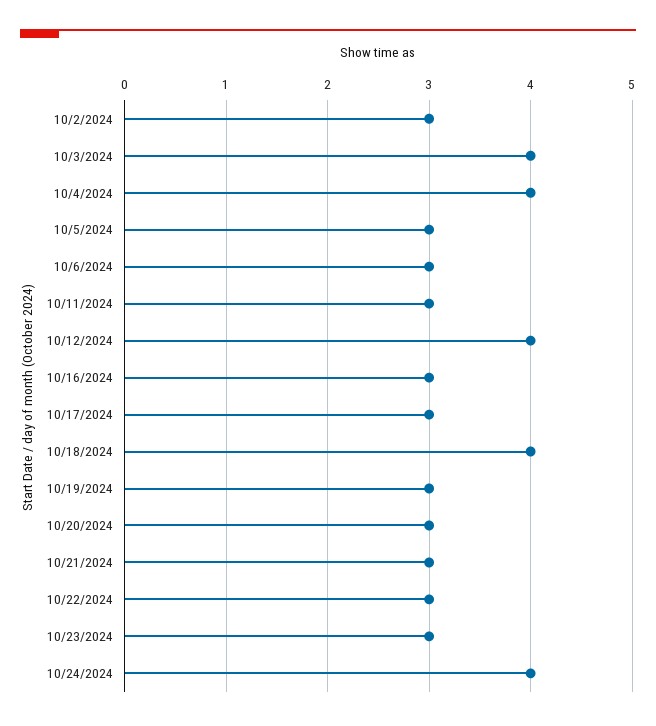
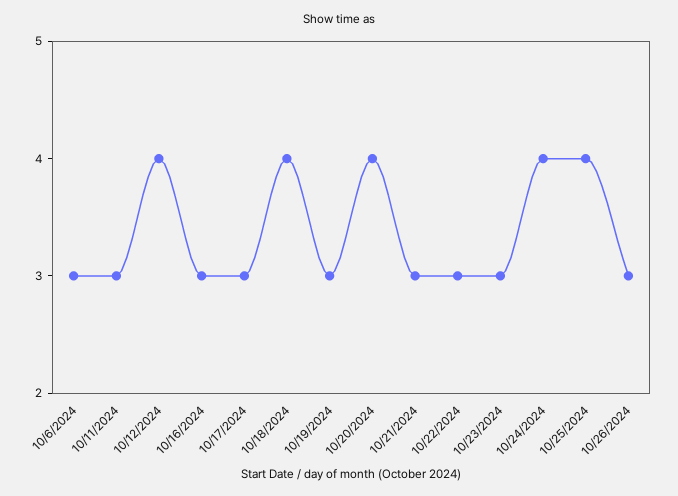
10/2/2024: 3 -> none
10/3/2024: 4 -> none
10/4/2024: 4 -> none
10/5/2024: 3 -> none
10/20/2024: 3 -> 4
10/25/2024: none -> 4
10/26/2024: none -> 3

